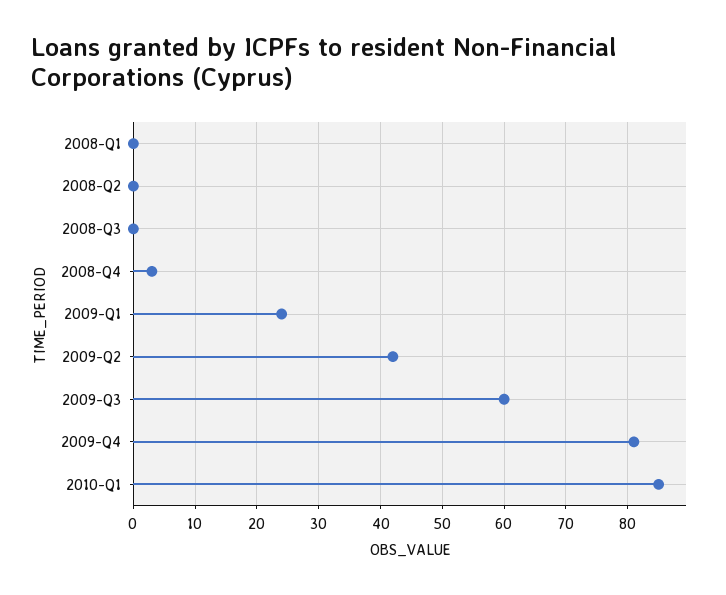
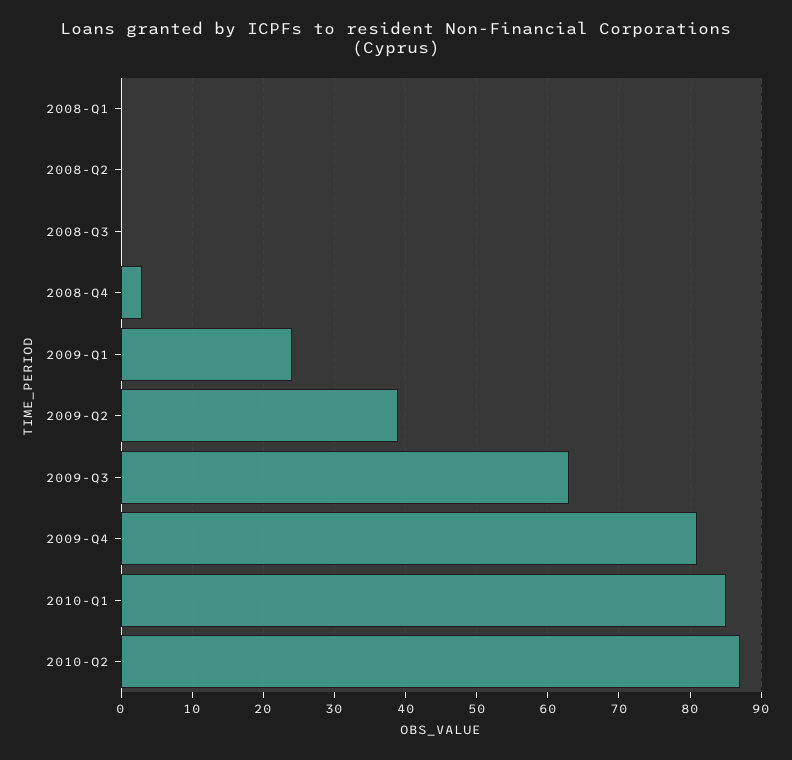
2009-Q2: 42 -> 39
2009-Q3: 60 -> 63
2010-Q2: none -> 87

